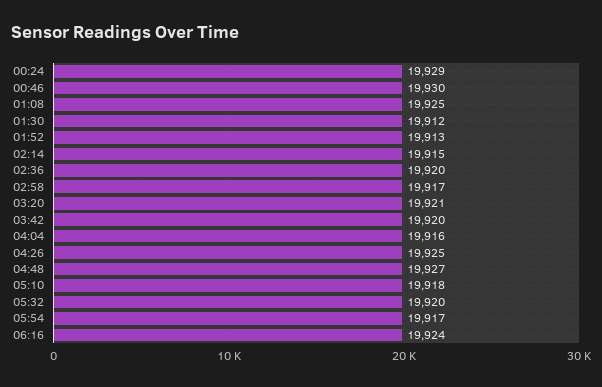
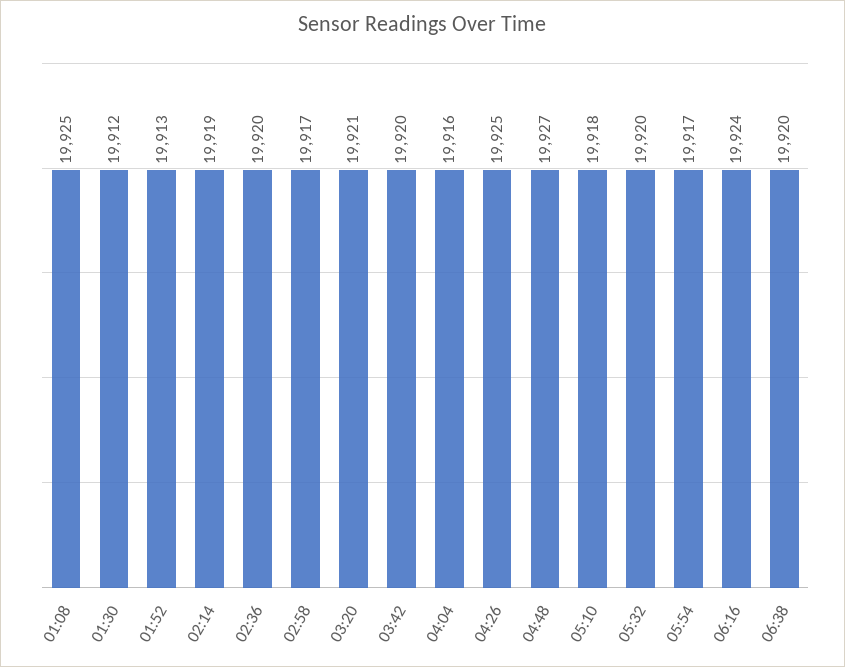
00:24: 19929 -> none
00:46: 19930 -> none
02:14: 19915 -> 19919
06:38: none -> 19920

